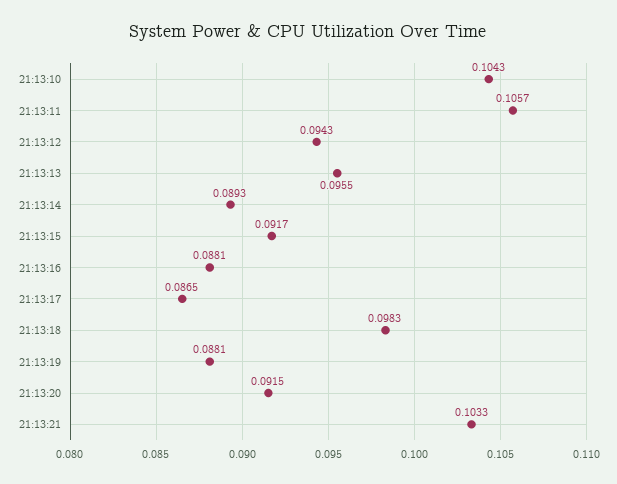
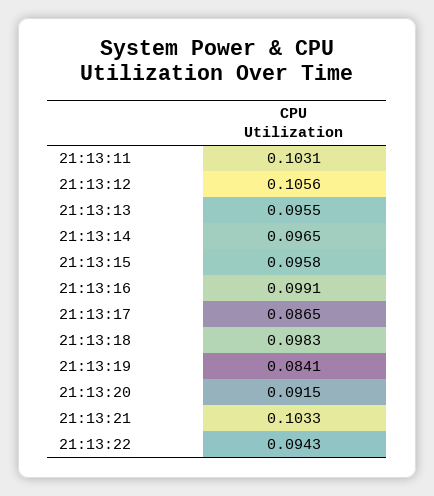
21:13:10: 0.1043 -> none
21:13:11: 0.1057 -> 0.1031
21:13:12: 0.0943 -> 0.1056
21:13:14: 0.0893 -> 0.0965
21:13:15: 0.0917 -> 0.0958
21:13:16: 0.0881 -> 0.0991
21:13:19: 0.0881 -> 0.0841
21:13:22: none -> 0.0943

